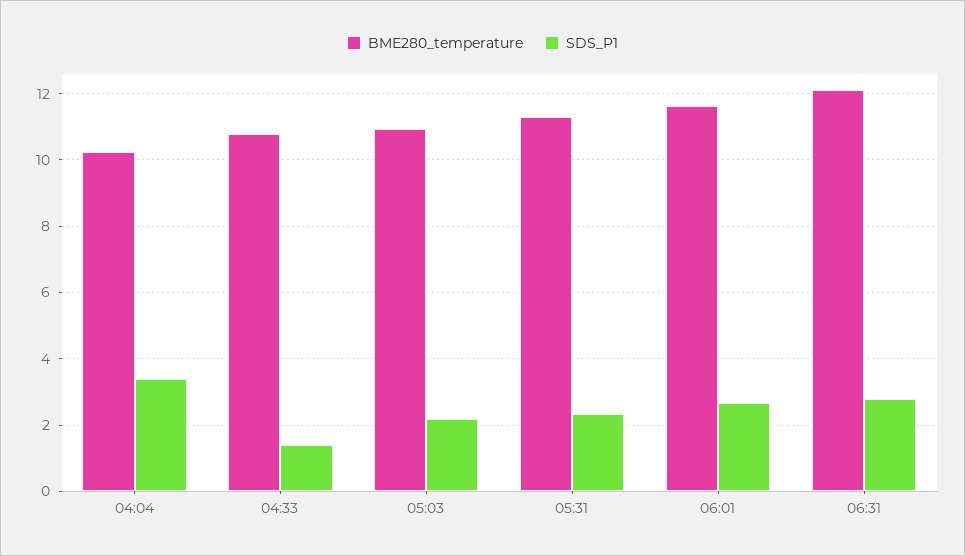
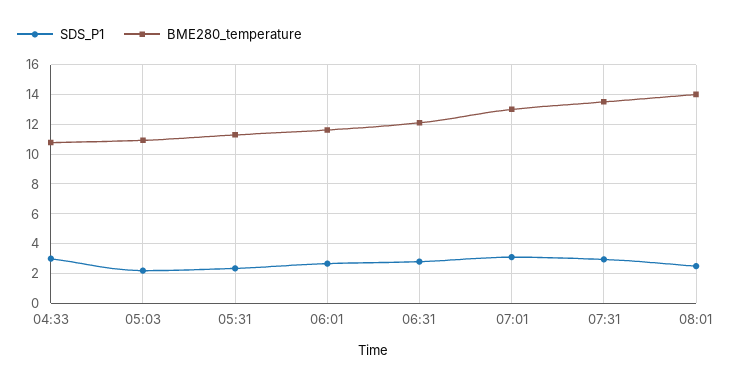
BME280_temperature, 04:04: 10.2 -> none
SDS_P1, 04:04: 3.4 -> none
SDS_P1, 04:33: 1.4 -> 3
SDS_P1, 07:01: none -> 3
BME280_temperature, 07:01: none -> 13
SDS_P1, 07:31: none -> 3
BME280_temperature, 07:31: none -> 13.5
SDS_P1, 08:01: none -> 2.5
BME280_temperature, 08:01: none -> 14

